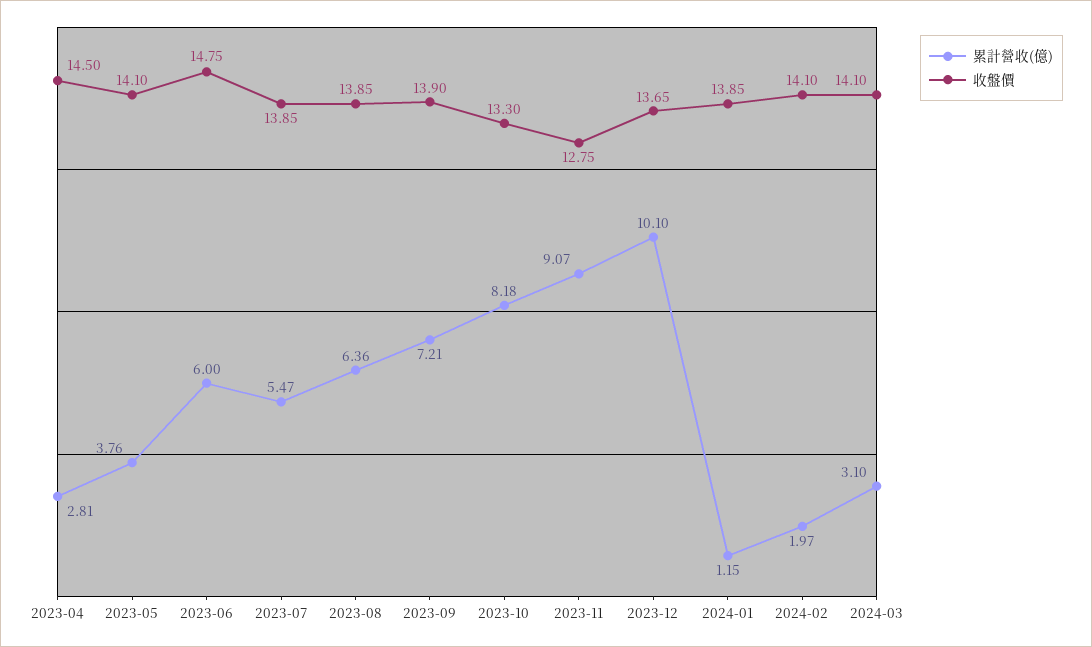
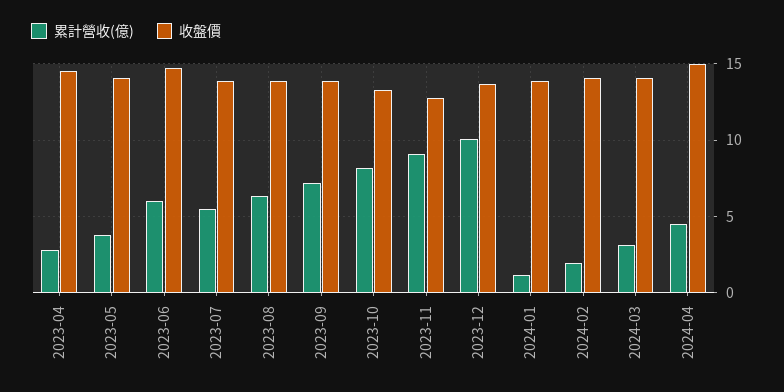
累計營收(億), 2024-04: none -> 4.5
收盤價, 2024-04: none -> 15

